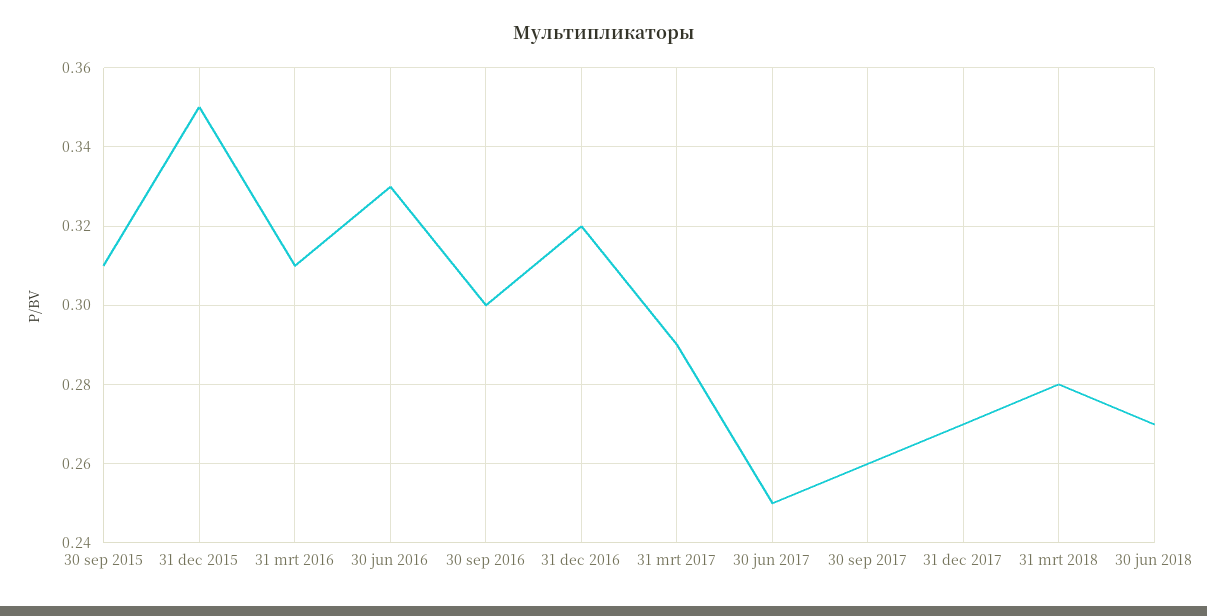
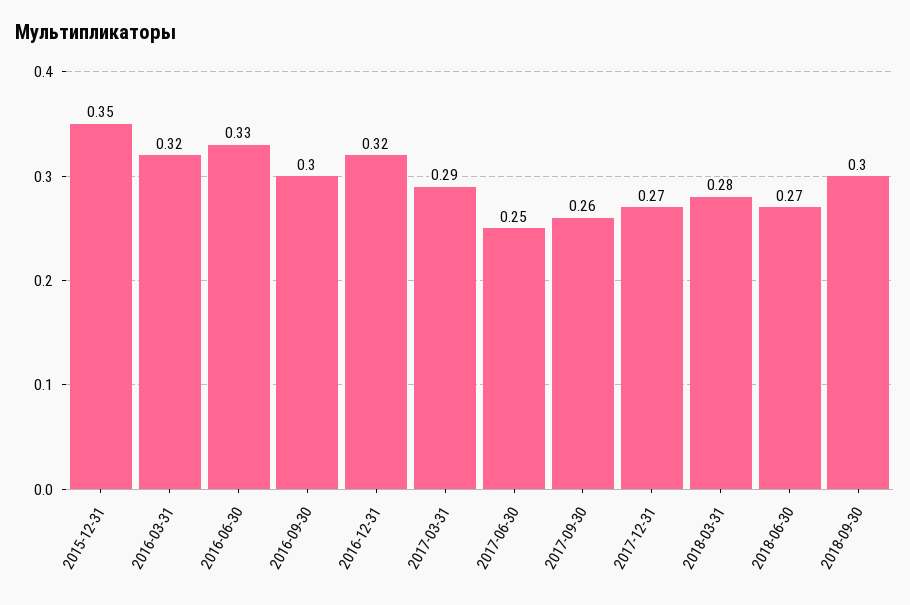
30 sep 2015: 0.31 -> none
31 mrt 2016: 0.31 -> 0.32
2018-09-30: none -> 0.3

